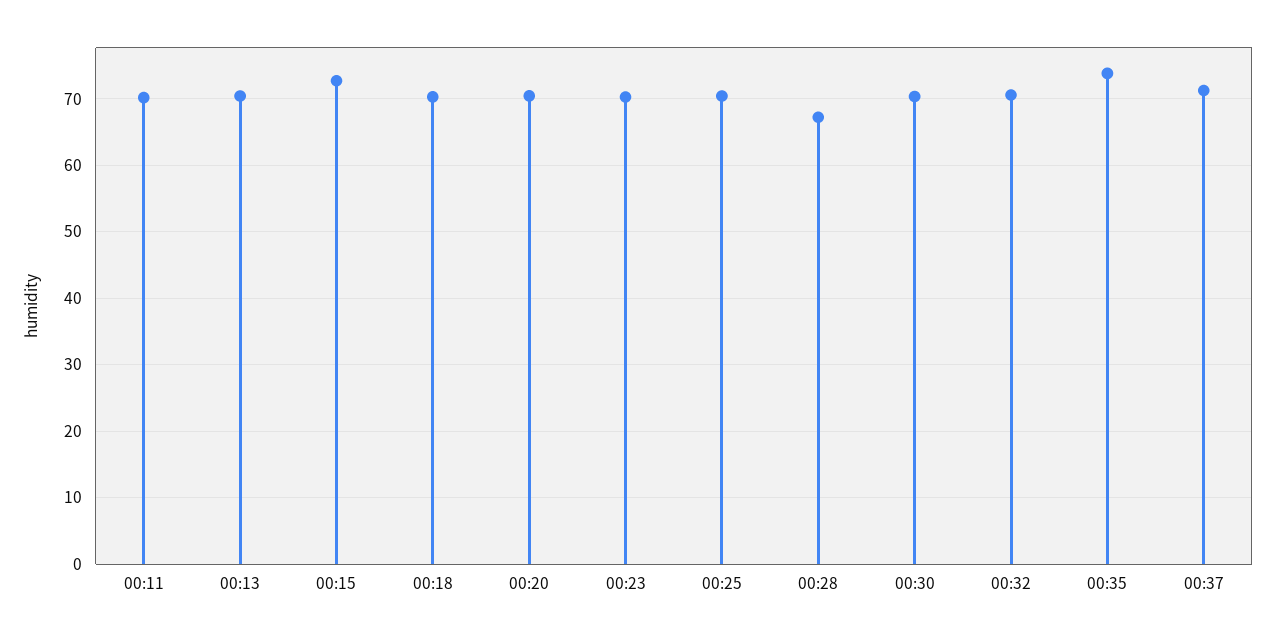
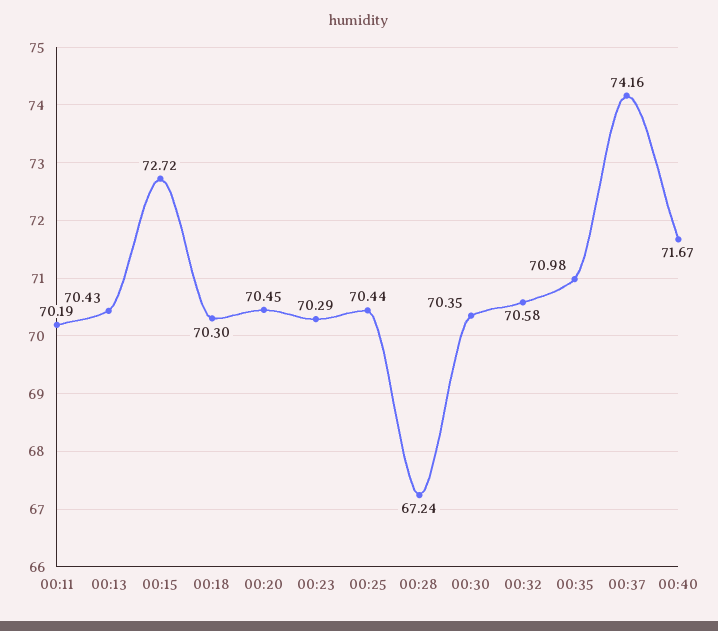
00:35: 74 -> 70.98
00:37: 71 -> 74.16
00:40: none -> 71.67

